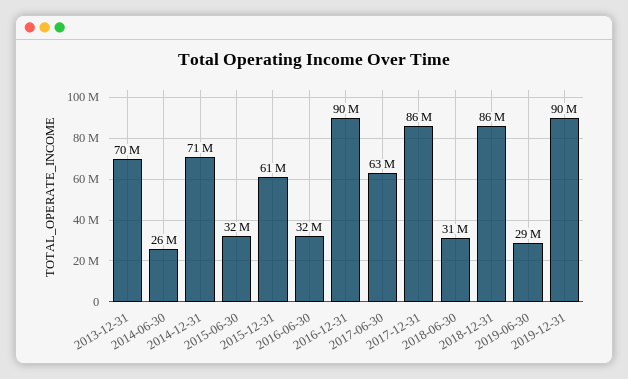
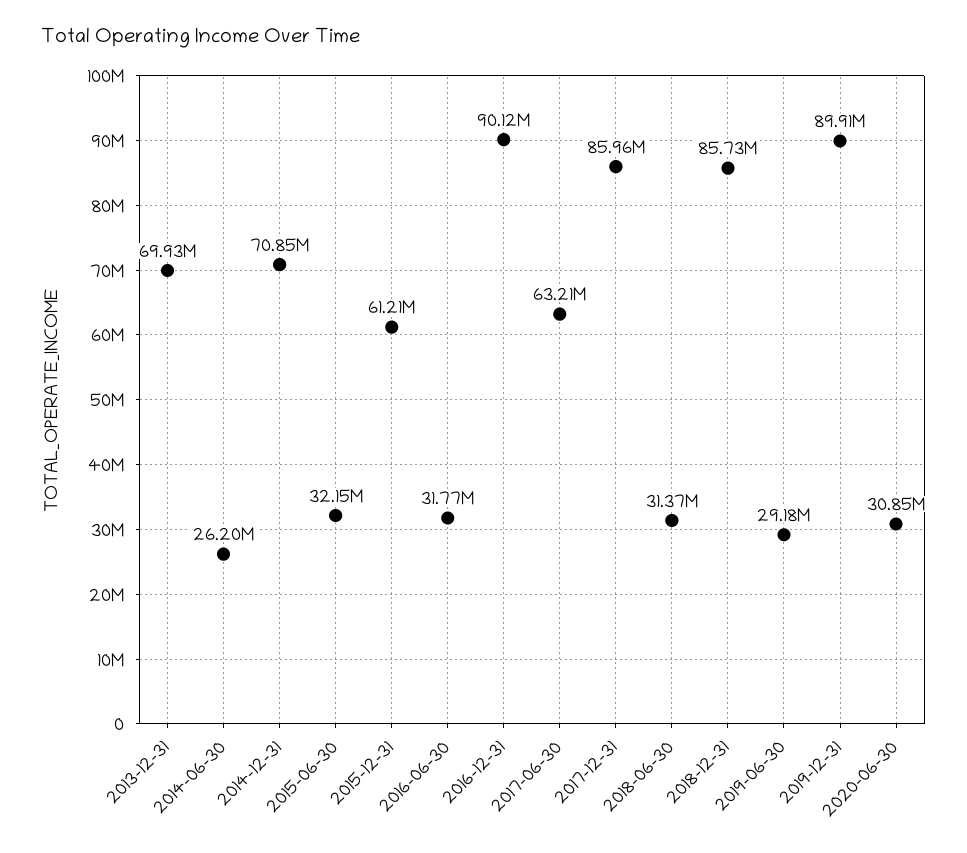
2020-06-30: none -> 30850000

